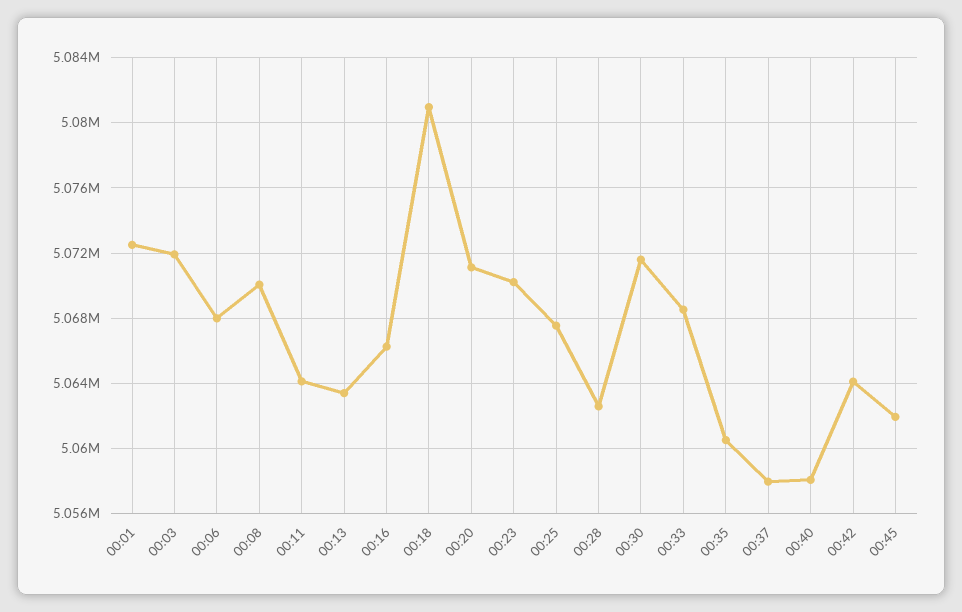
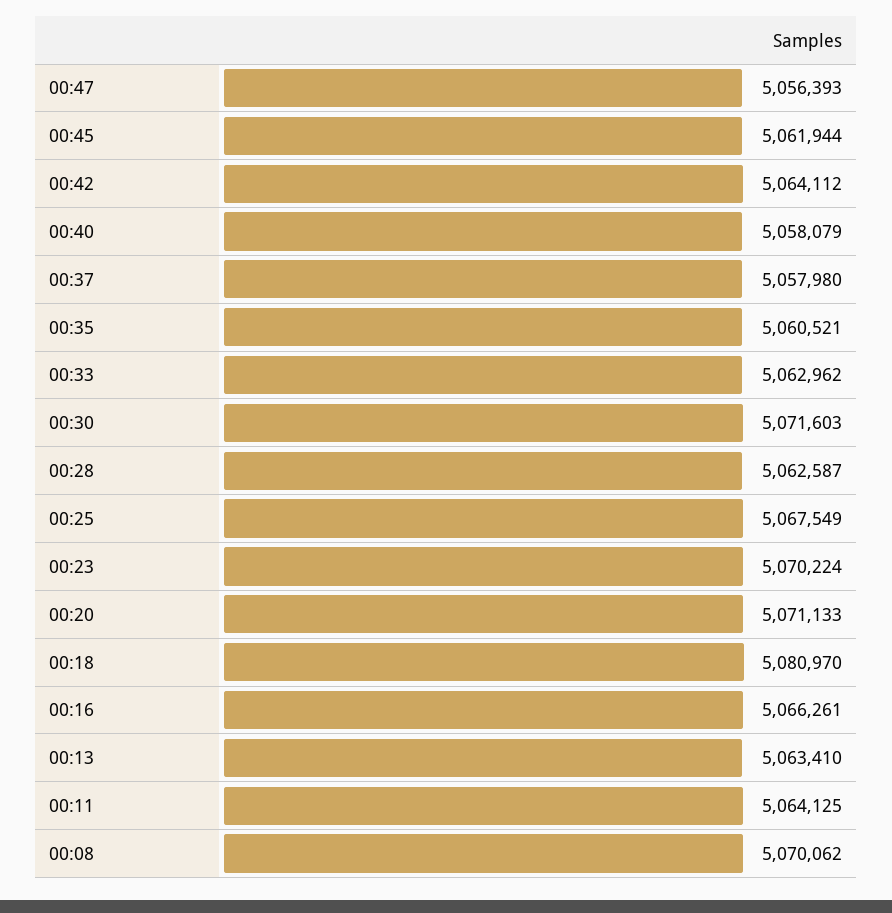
00:01: 5072500 -> none
00:03: 5072000 -> none
00:06: 5068000 -> none
00:33: 5068500 -> 5062962
00:47: none -> 5056393

